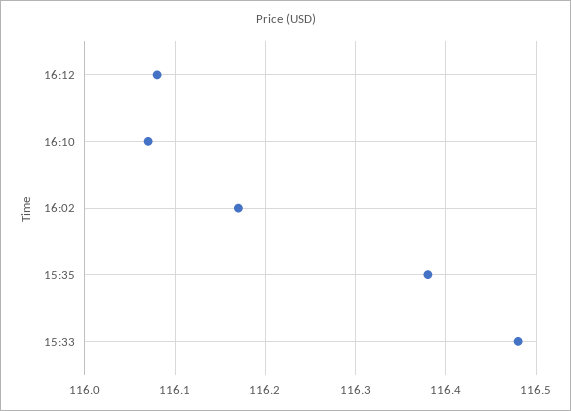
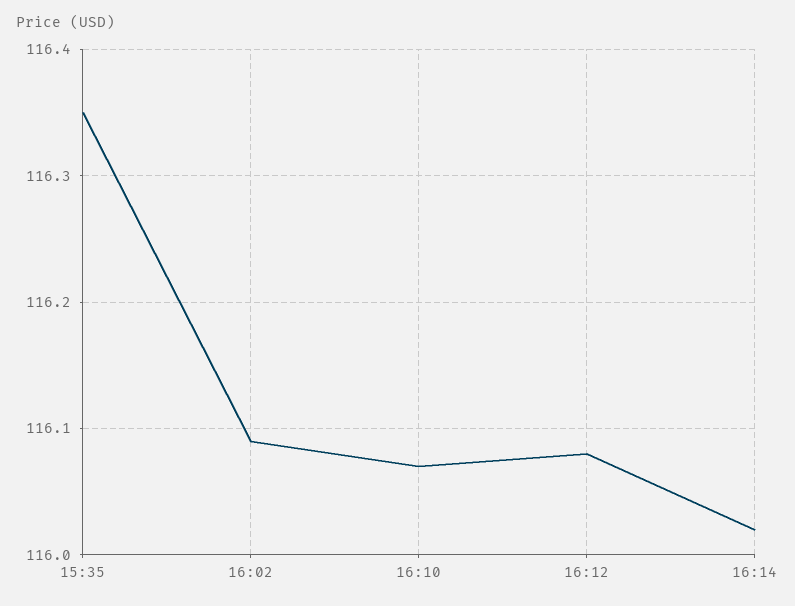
16:02: 116.17 -> 116.09
15:35: 116.38 -> 116.35
15:33: 116.48 -> none
16:14: none -> 116.02

